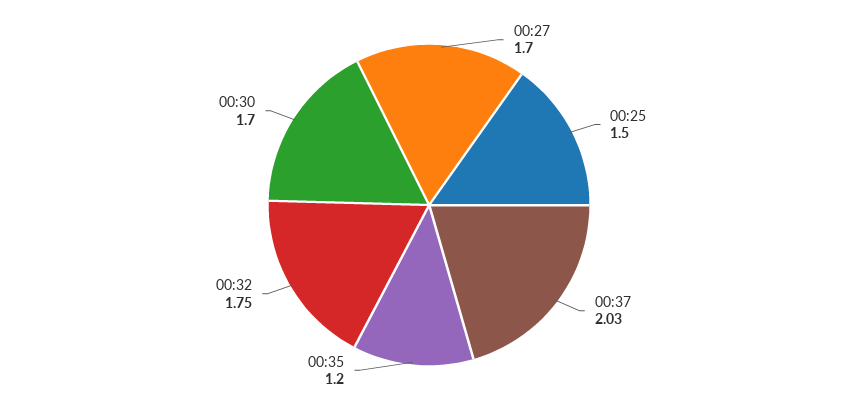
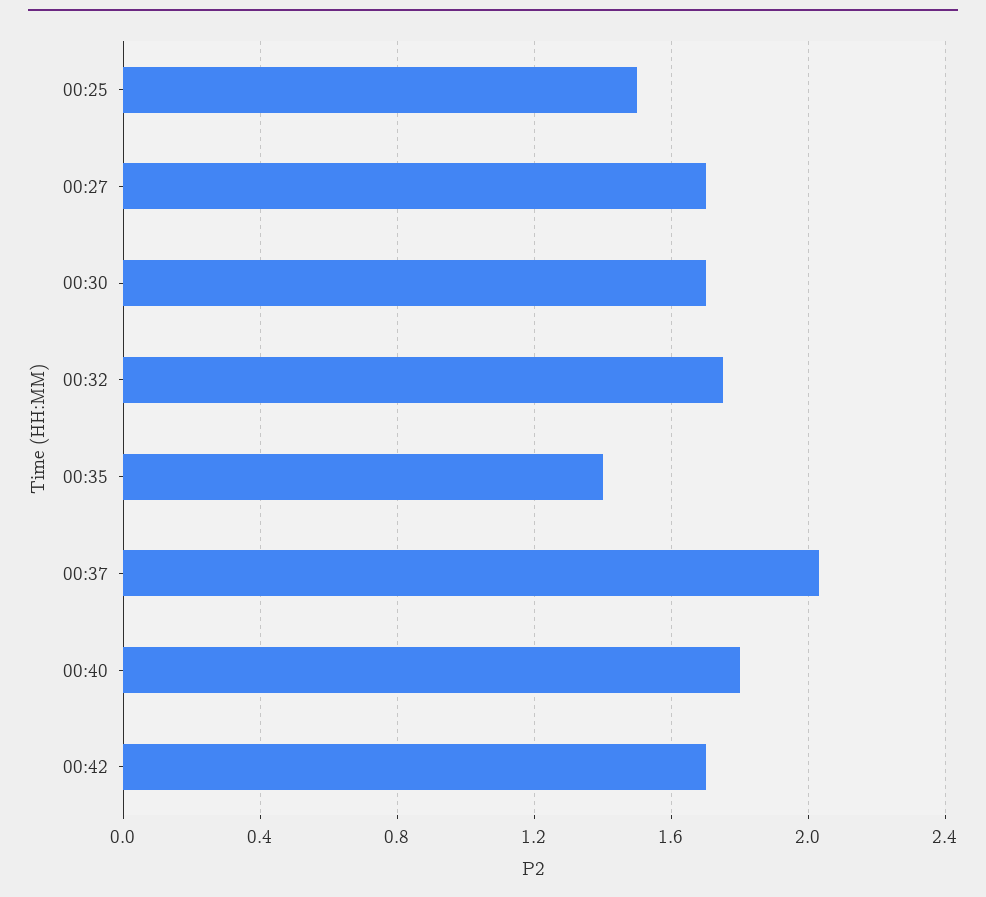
00:35: 1.2 -> 1.4
00:40: none -> 1.8
00:42: none -> 1.7

